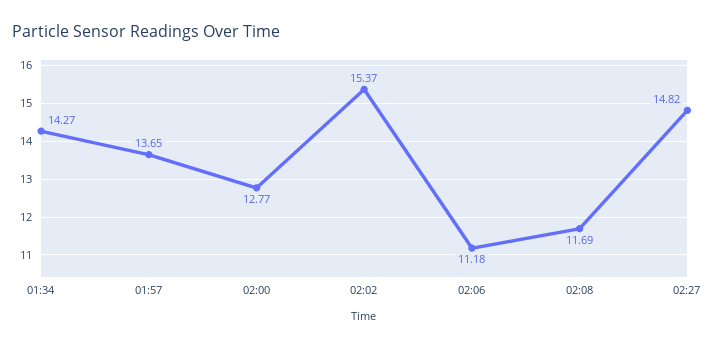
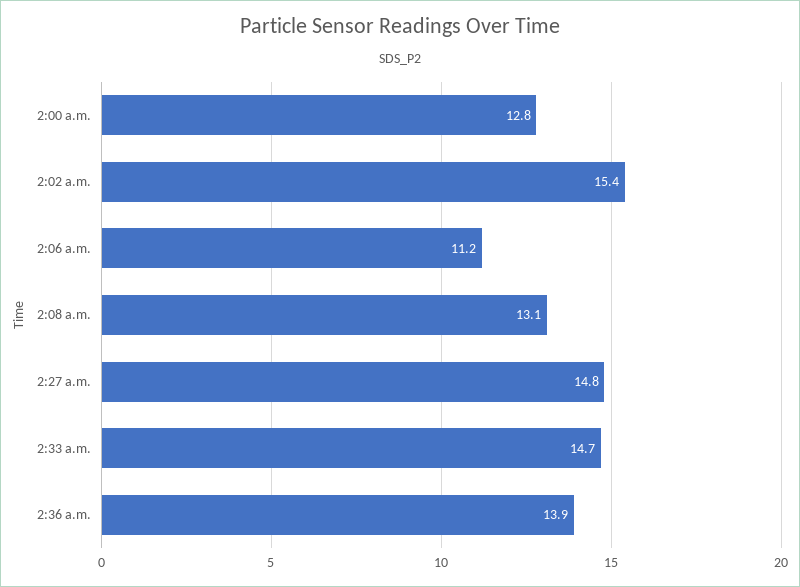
01:34: 14.27 -> none
01:57: 13.65 -> none
02:08: 11.69 -> 13.1
2:33 a.m.: none -> 14.7
2:36 a.m.: none -> 13.9

